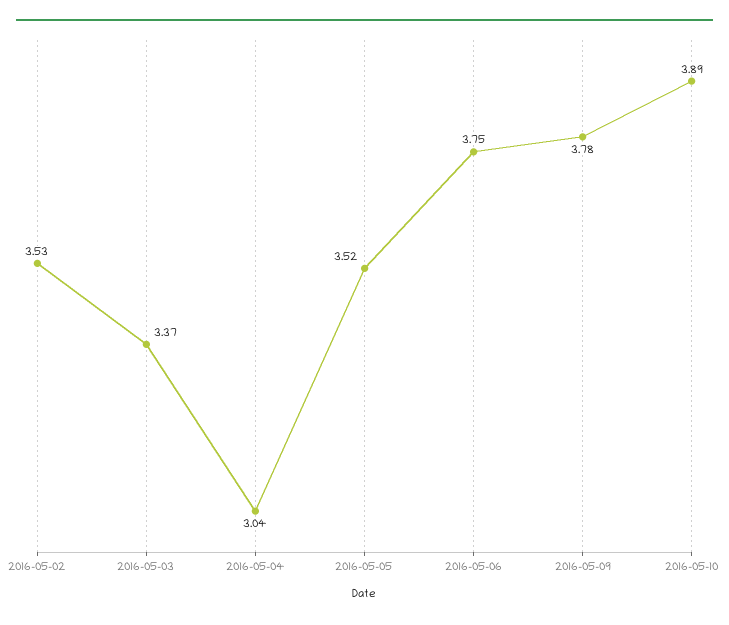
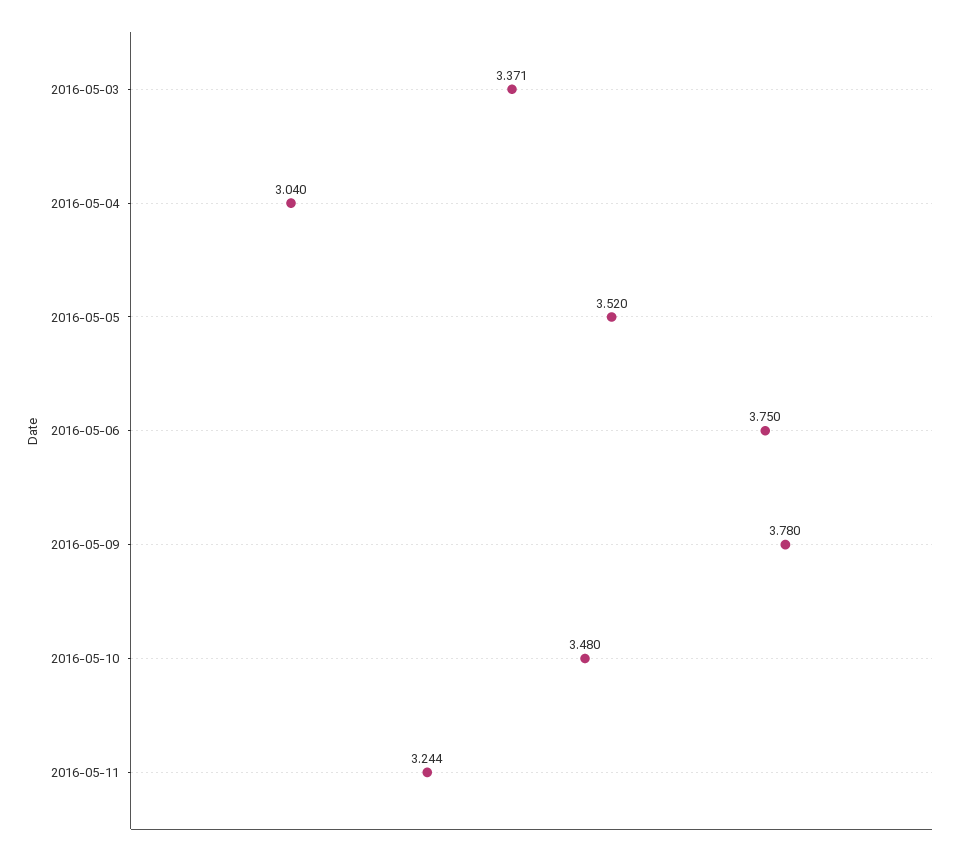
2016-05-02: 3.53 -> none
2016-05-10: 3.89 -> 3.48
2016-05-11: none -> 3.244

